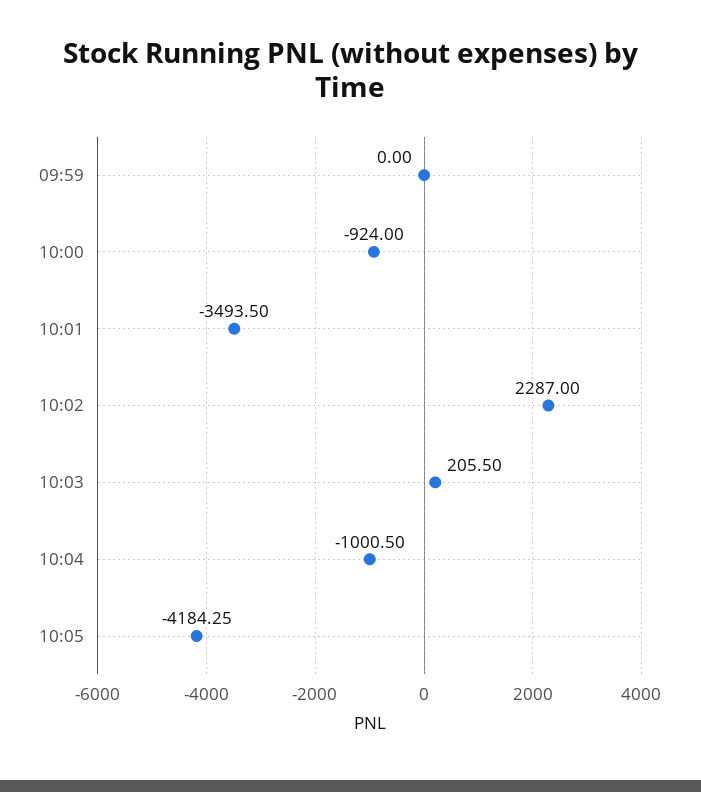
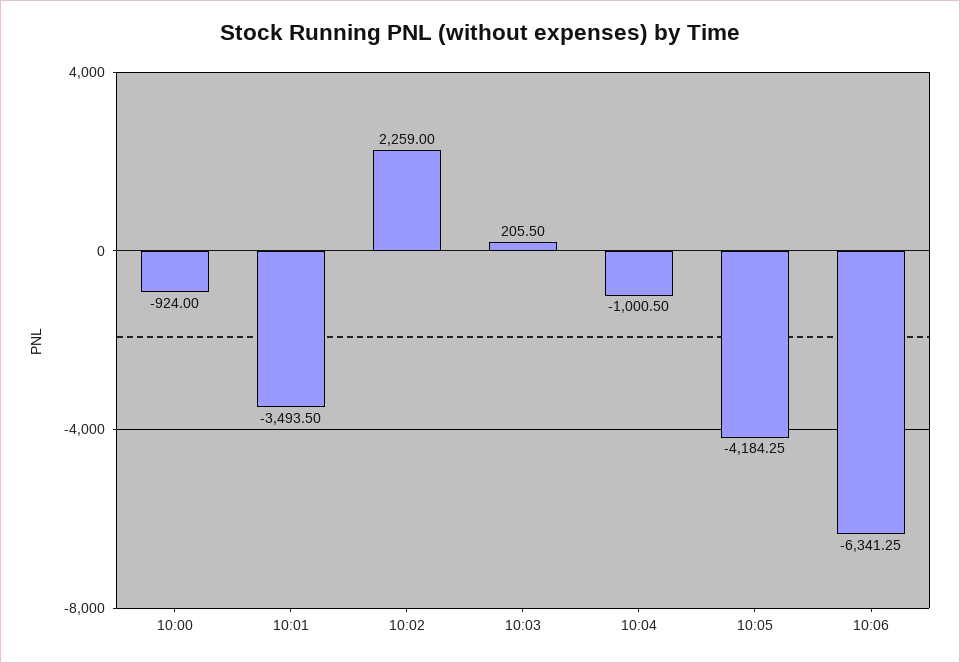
09:59: 0 -> none
10:02: 2287 -> 2259
10:06: none -> -6341.25

